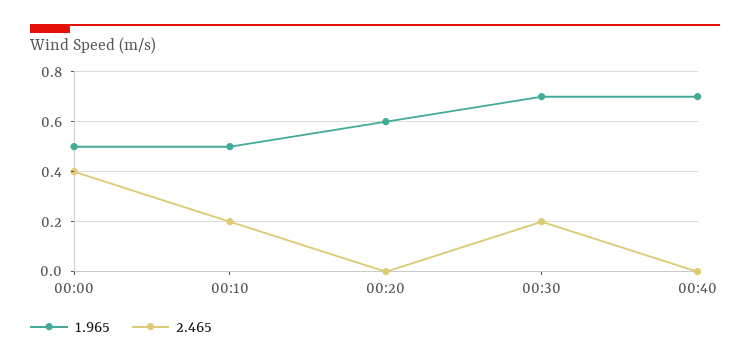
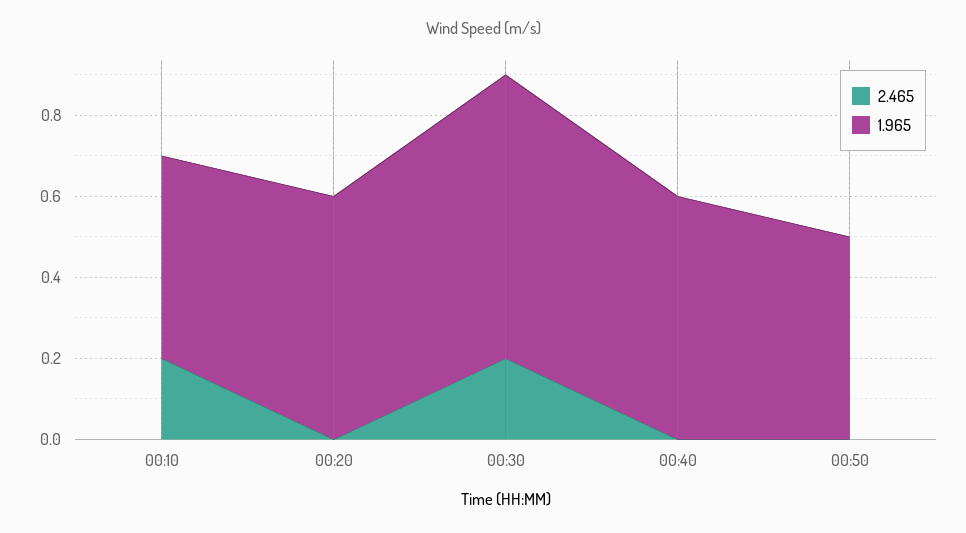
1.965, 00:00: 0.5 -> none
2.465, 00:00: 0.4 -> none
1.965, 00:40: 0.7 -> 0.6
2.465, 00:50: none -> 0
1.965, 00:50: none -> 0.5

